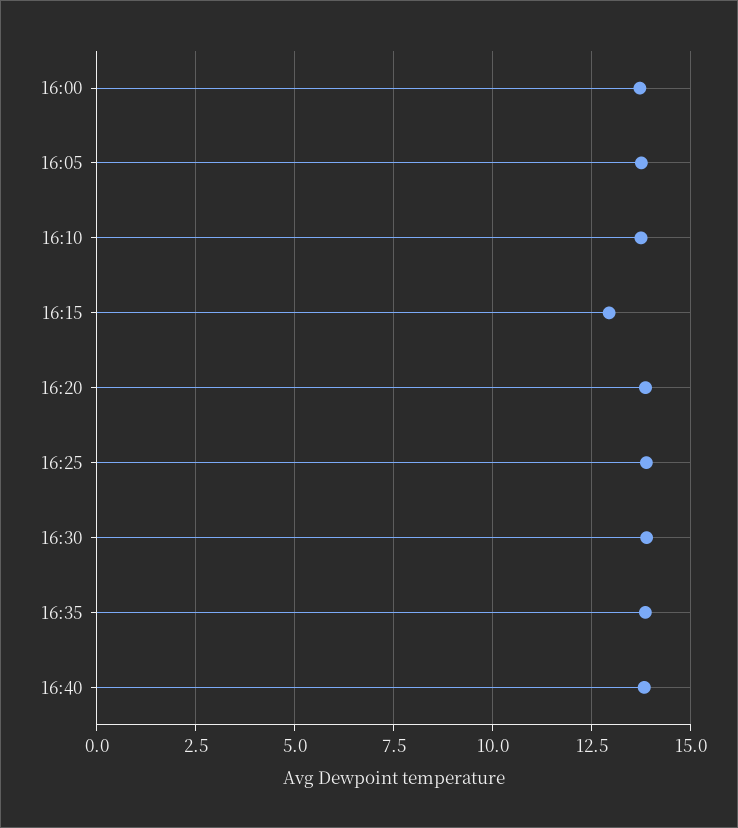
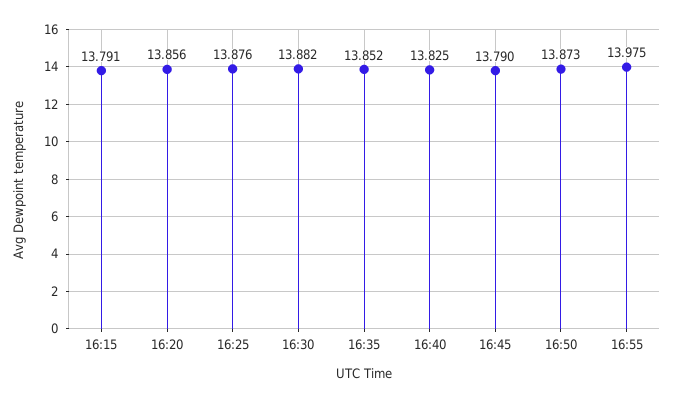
16:00: 13.75 -> none
16:05: 13.75 -> none
16:10: 13.75 -> none
16:15: 13 -> 13.791
16:45: none -> 13.79
16:50: none -> 13.873
16:55: none -> 13.975

